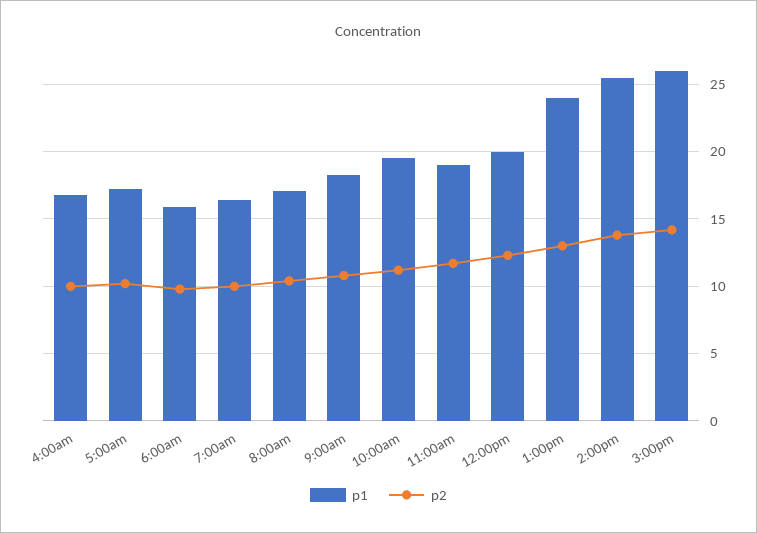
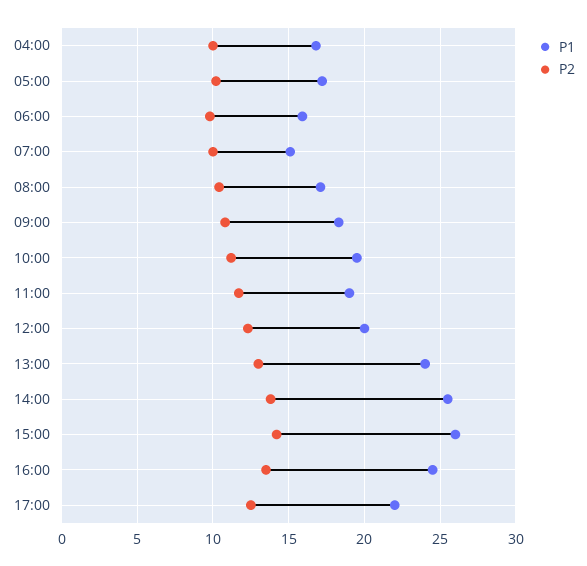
p1, 7:00am: 16.5 -> 15
p1, 16:00: none -> 24.5
p2, 16:00: none -> 13.5
p1, 17:00: none -> 22
p2, 17:00: none -> 12.5

